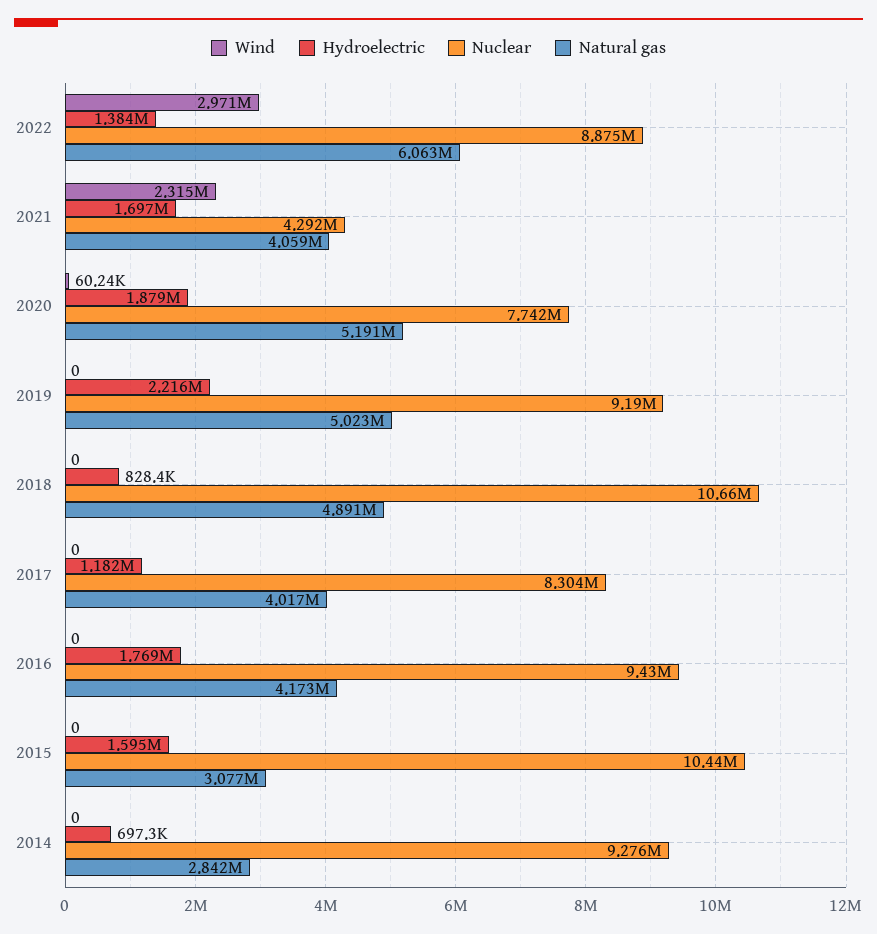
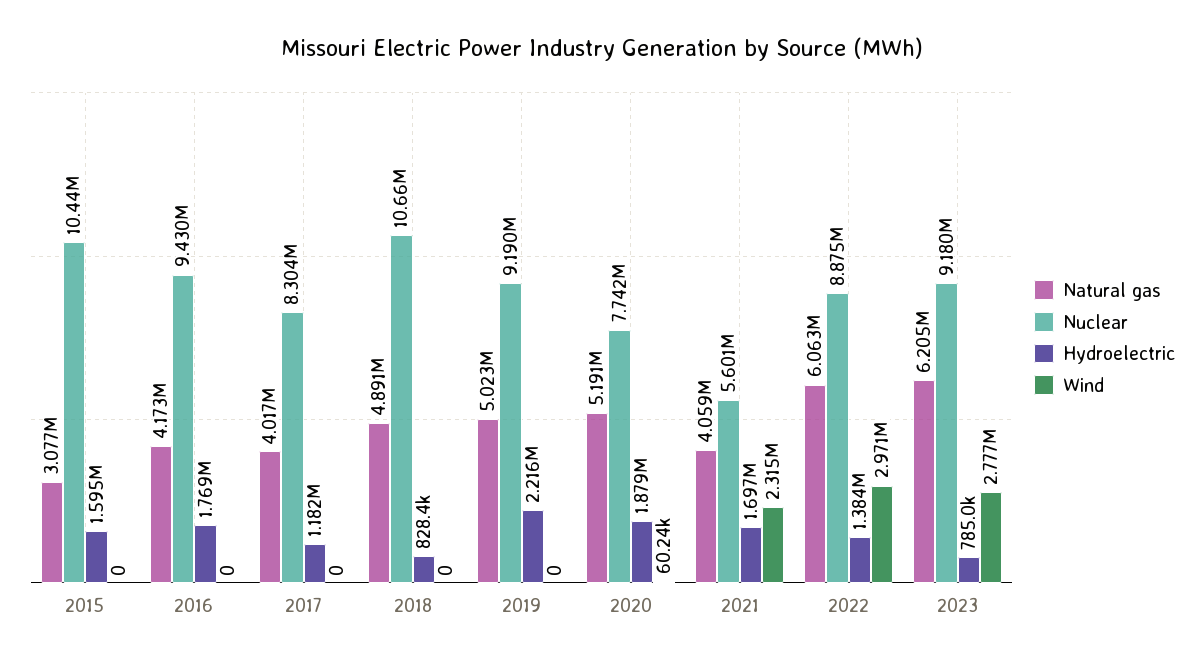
Nuclear, 2021: 4292000 -> 5601000
Wind, 2014: 0 -> none
Hydroelectric, 2014: 697300 -> none
Nuclear, 2014: 9276000 -> none
Natural gas, 2014: 2842000 -> none
Natural gas, 2023: none -> 6205000
Nuclear, 2023: none -> 9180000
Hydroelectric, 2023: none -> 785000
Wind, 2023: none -> 2777000

